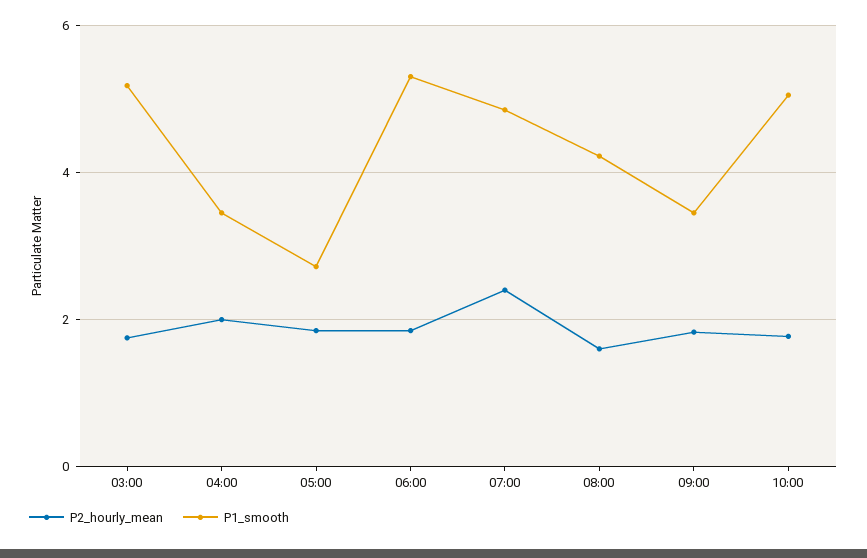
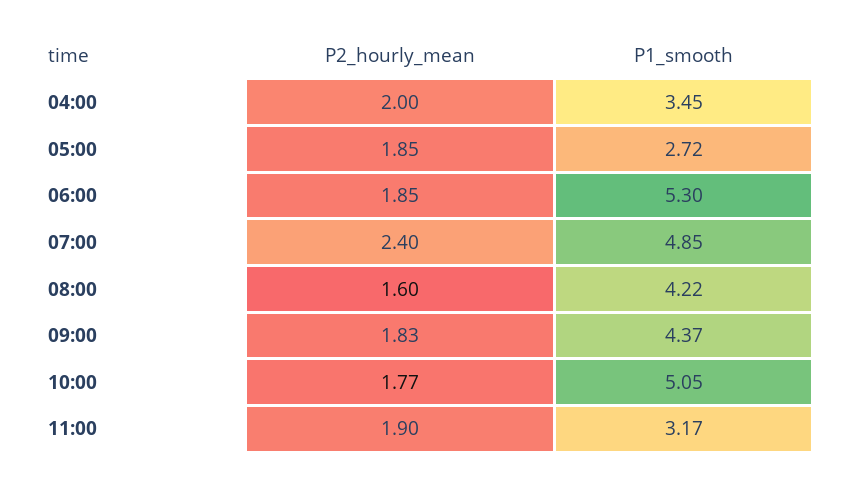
P2_hourly_mean, 03:00: 1.8 -> none
P1_smooth, 03:00: 5.2 -> none
P1_smooth, 09:00: 3.4 -> 4.37
P2_hourly_mean, 11:00: none -> 1.9
P1_smooth, 11:00: none -> 3.17

